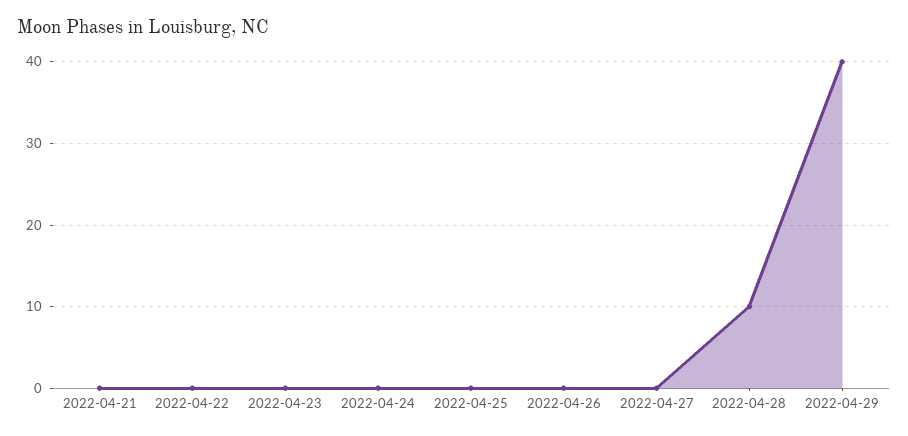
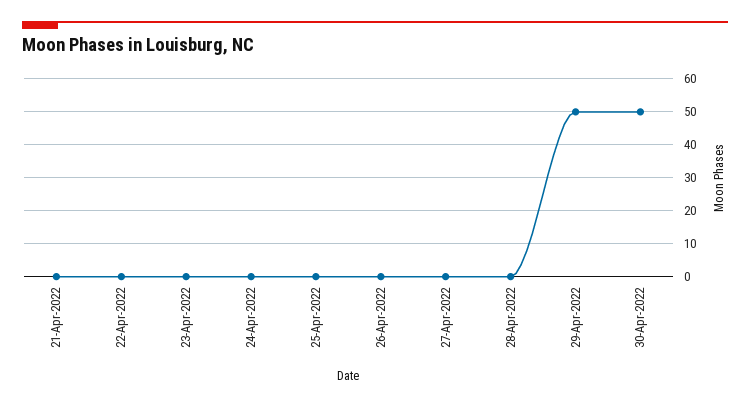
2022-04-28: 10 -> 0
2022-04-29: 40 -> 50
30-Apr-2022: none -> 50

